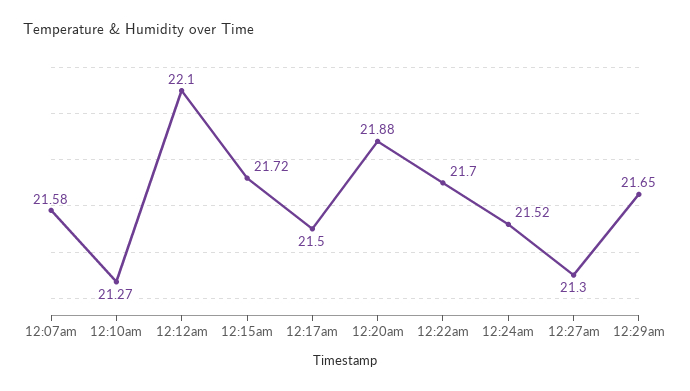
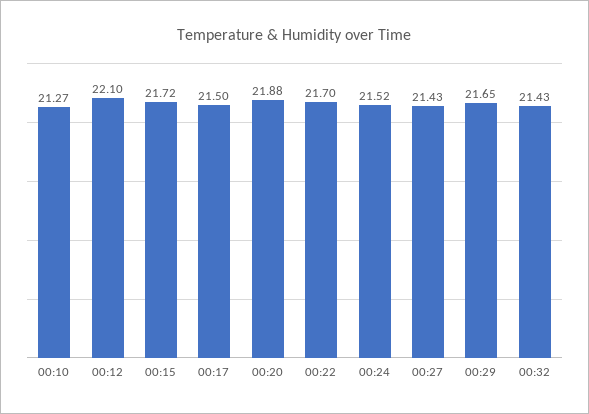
12:07am: 21.58 -> none
12:27am: 21.3 -> 21.43
00:32: none -> 21.43

